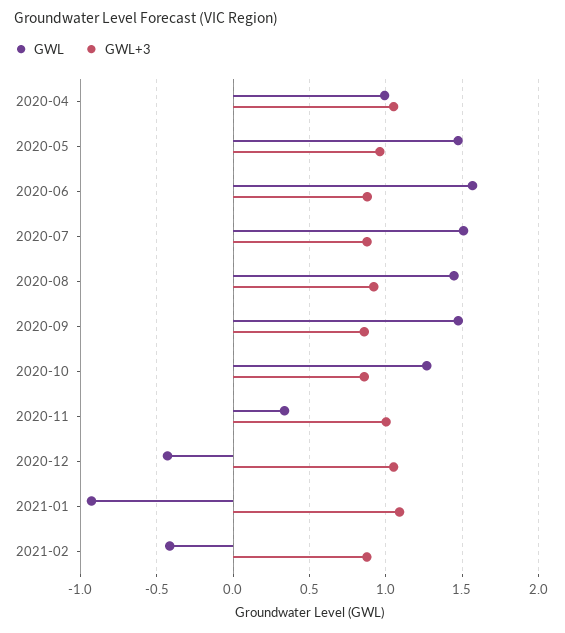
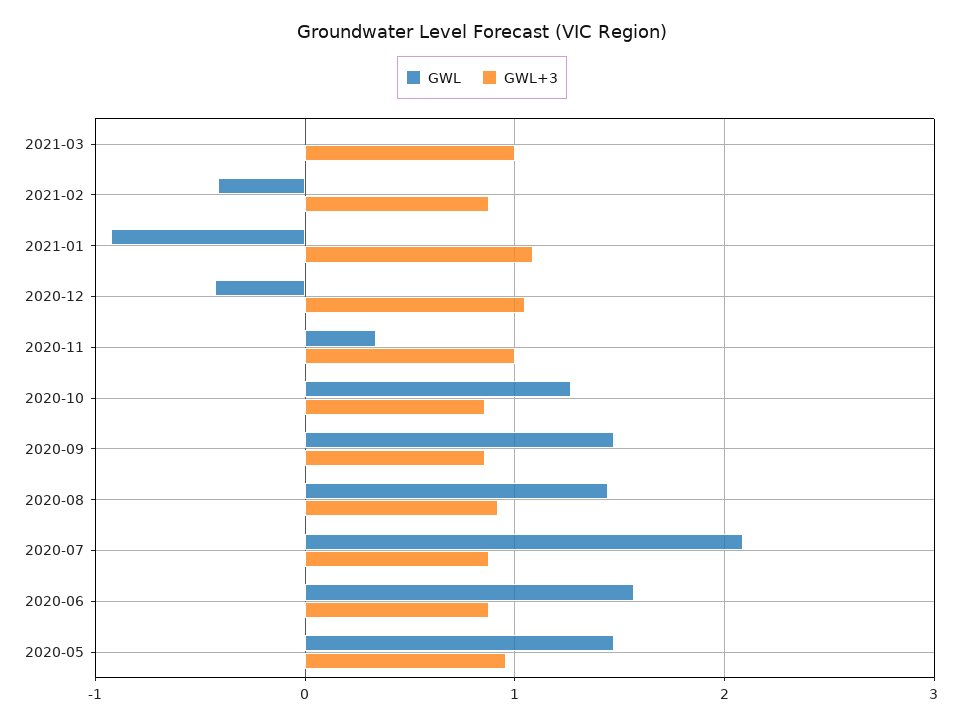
GWL, 2020-04: 1 -> none
GWL+3, 2020-04: 1.05 -> none
GWL, 2020-07: 1.5 -> 2.1
GWL, 2021-03: none -> 0
GWL+3, 2021-03: none -> 1

